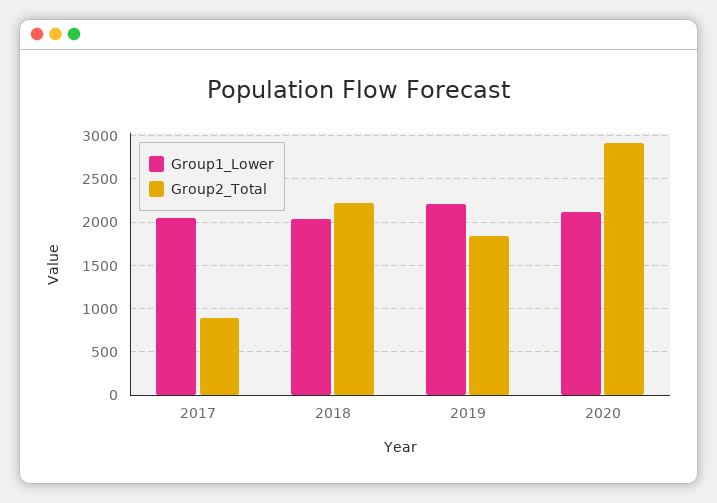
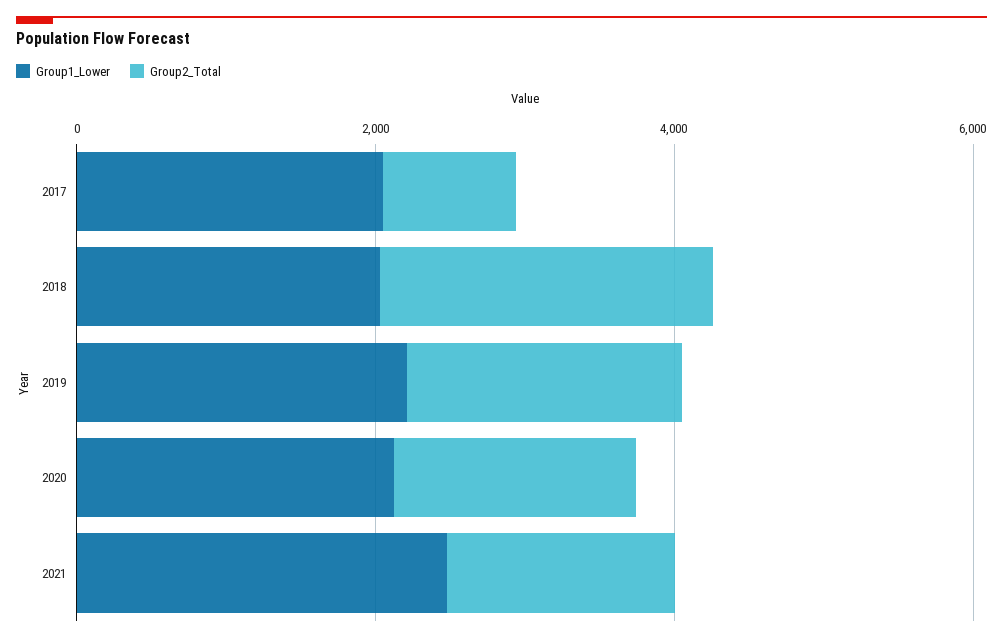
Group2_Total, 2020: 2900 -> 1500
Group1_Lower, 2021: none -> 2500
Group2_Total, 2021: none -> 1500

